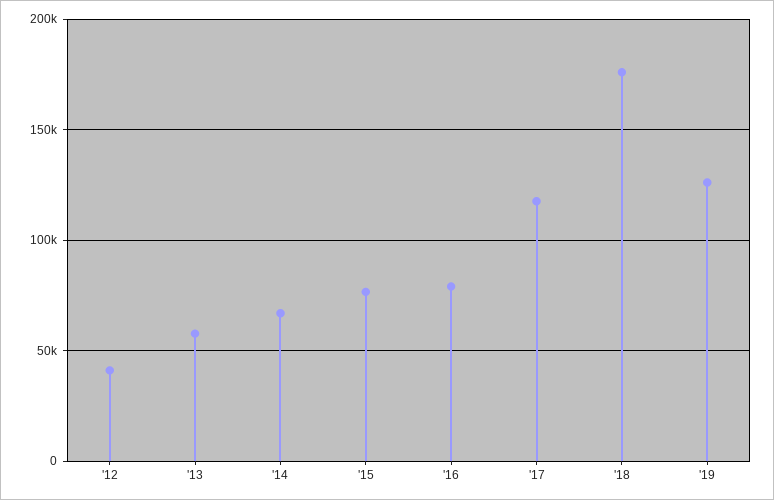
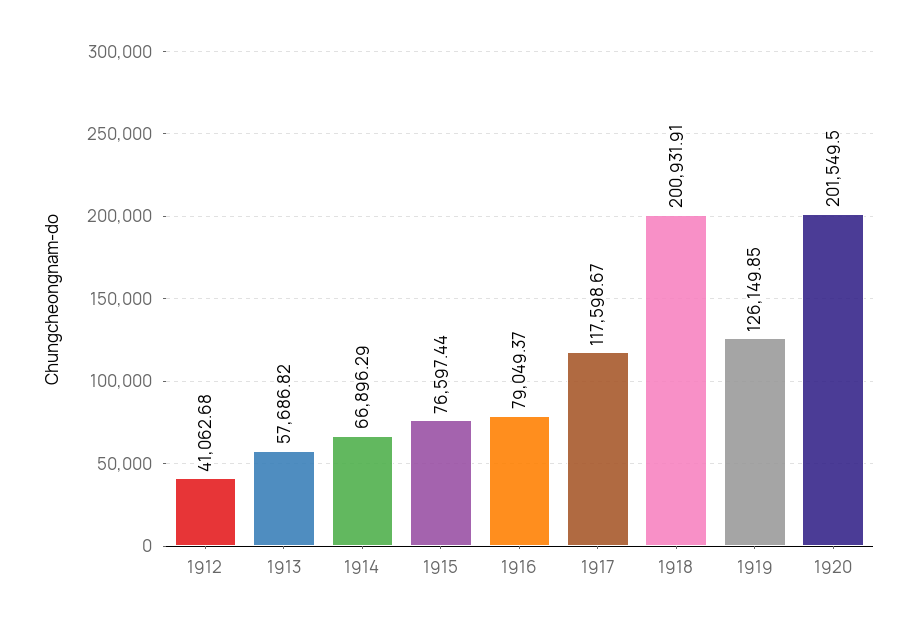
'18: 175000 -> 200931.91
1920: none -> 201549.5

